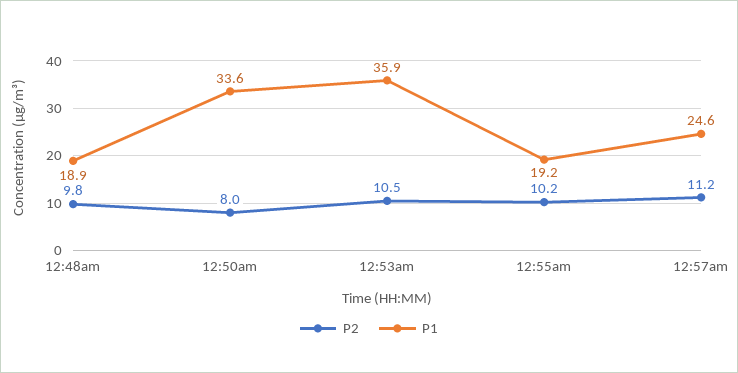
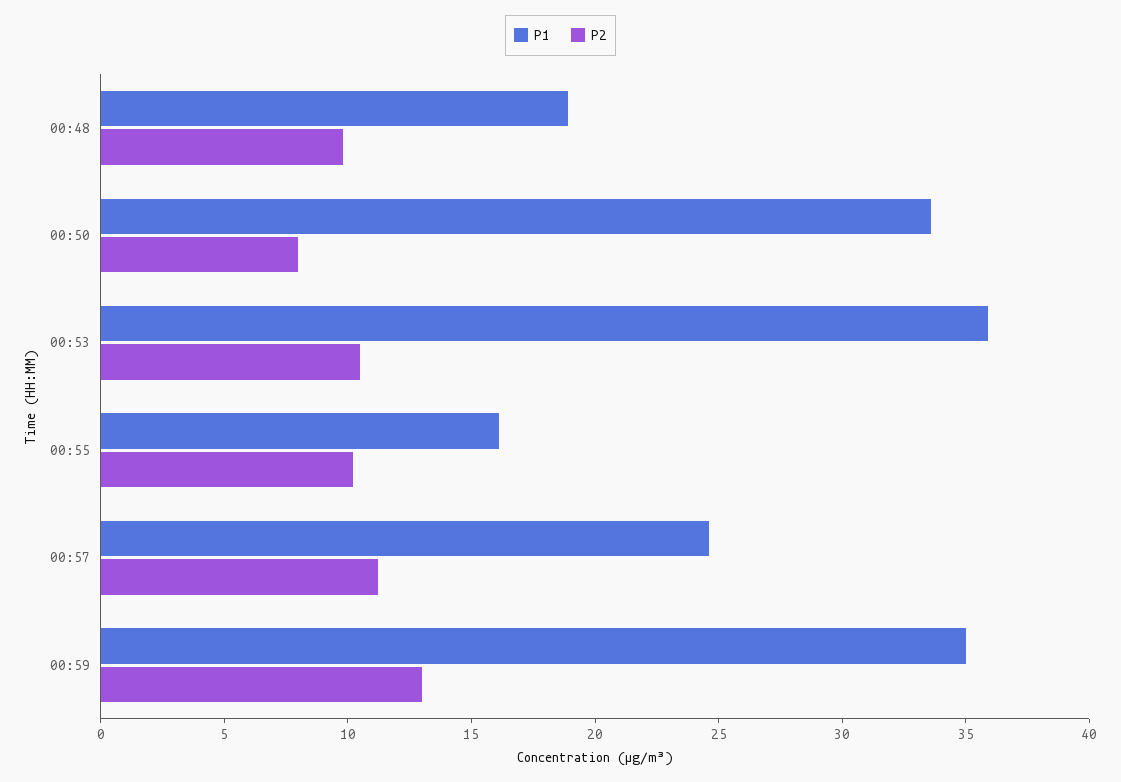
P1, 12:55am: 19.2 -> 16
P1, 00:59: none -> 35
P2, 00:59: none -> 13

